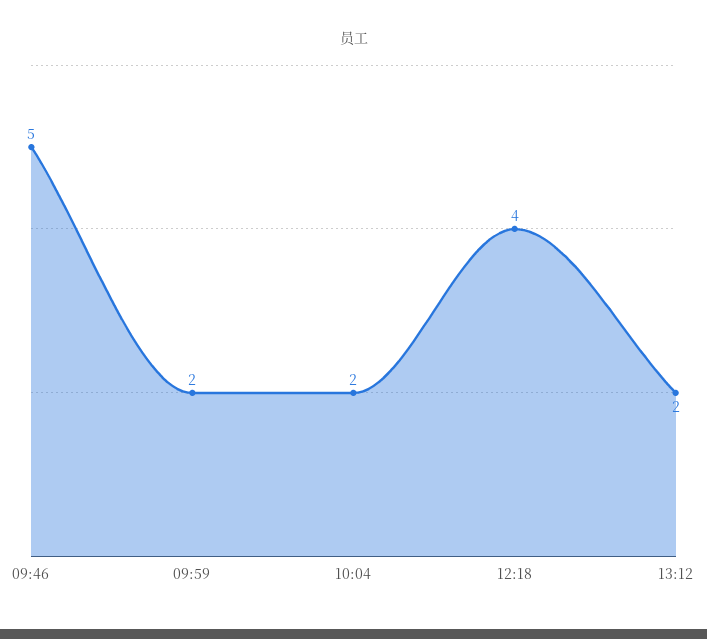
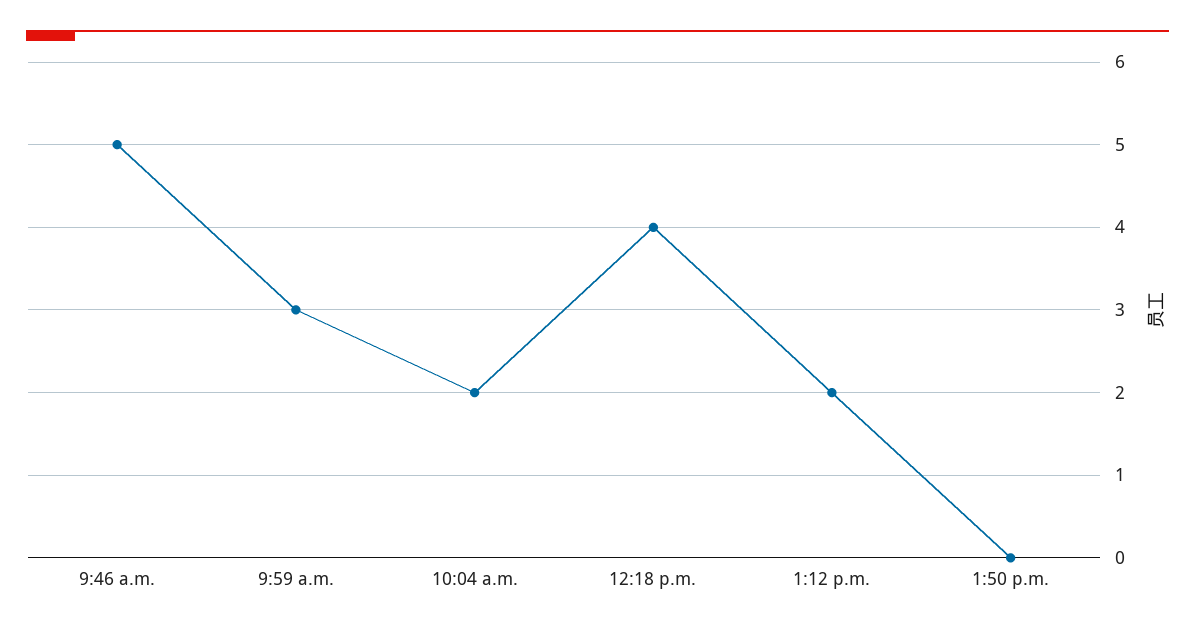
09:59: 2 -> 3
1:50 p.m.: none -> 0

